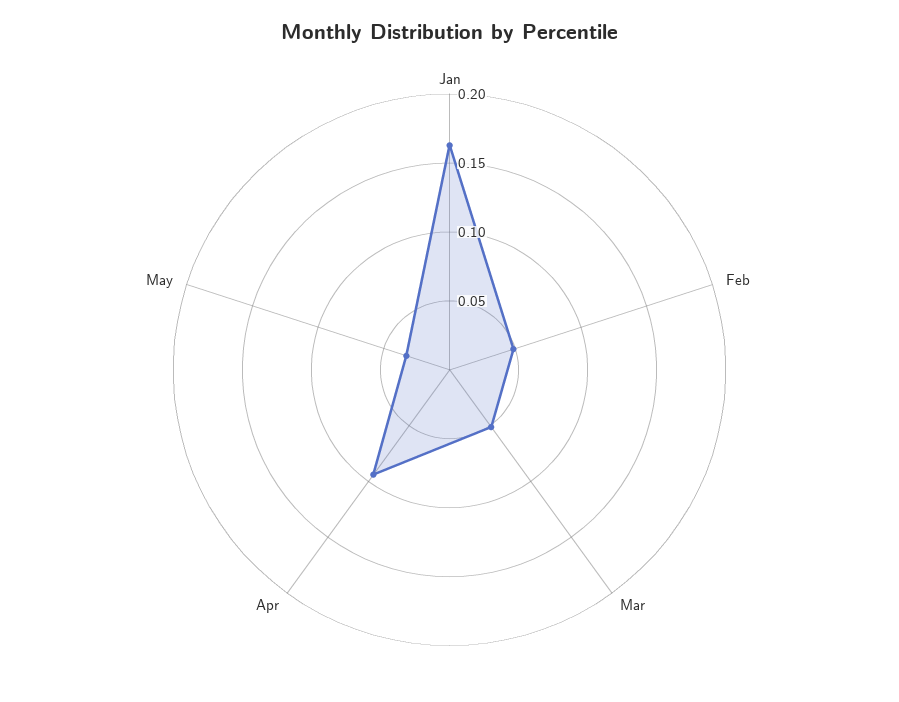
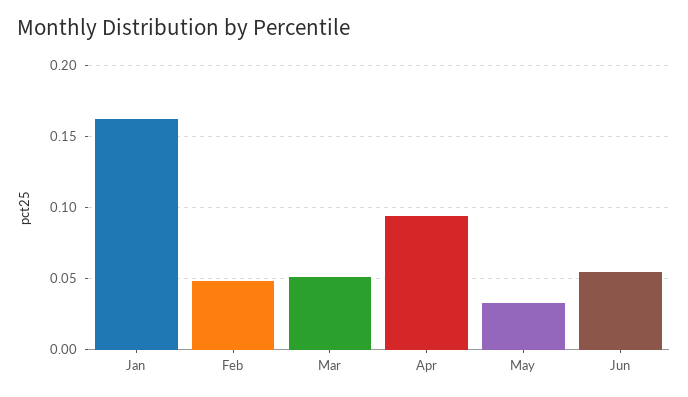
Jun: none -> 0.055

